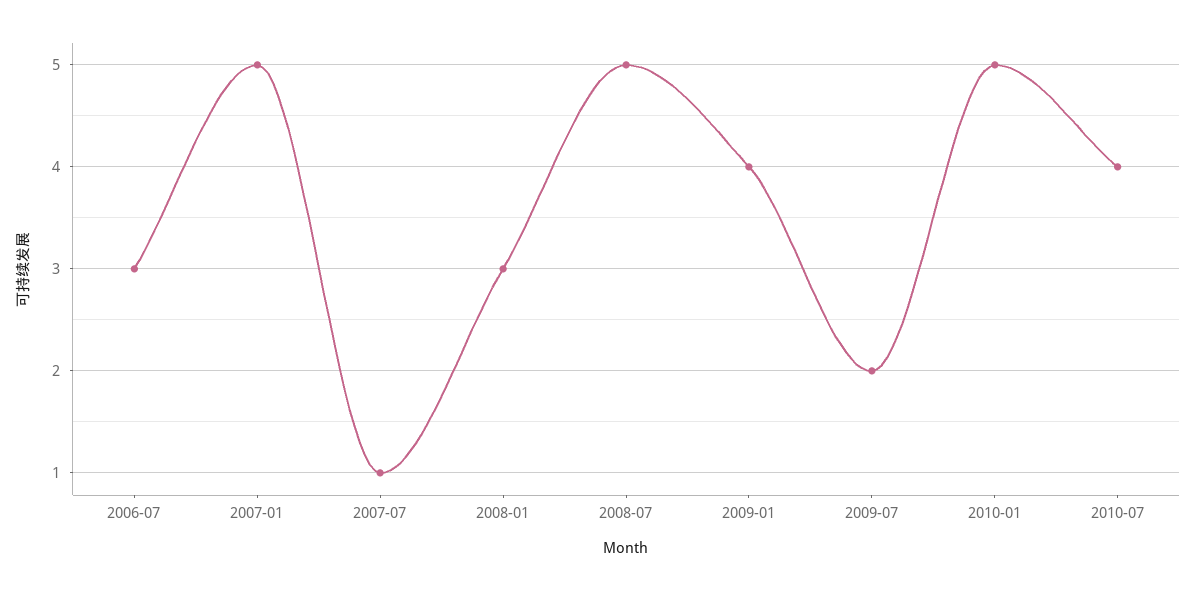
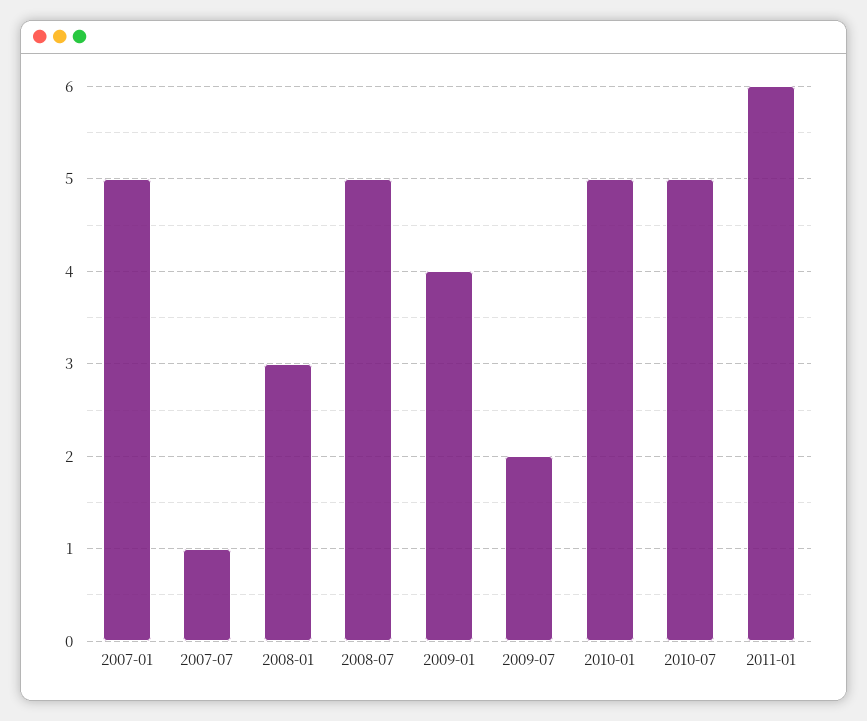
2006-07: 3 -> none
2010-07: 4 -> 5
2011-01: none -> 6

